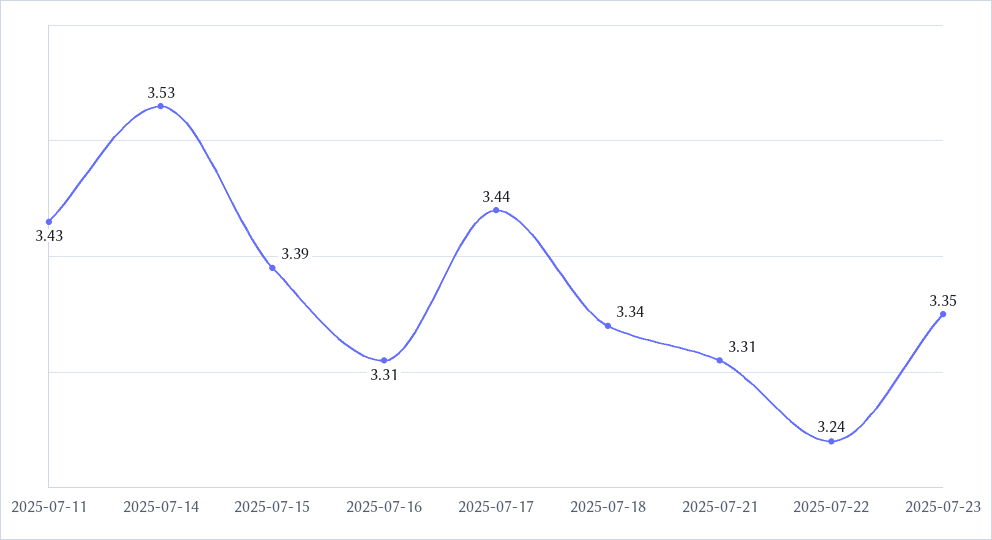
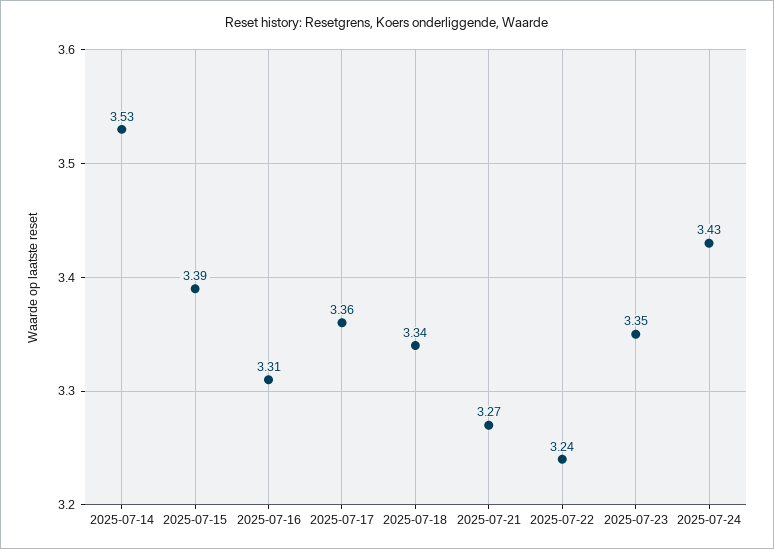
2025-07-11: 3.43 -> none
2025-07-17: 3.44 -> 3.36
2025-07-21: 3.31 -> 3.27
2025-07-24: none -> 3.43

